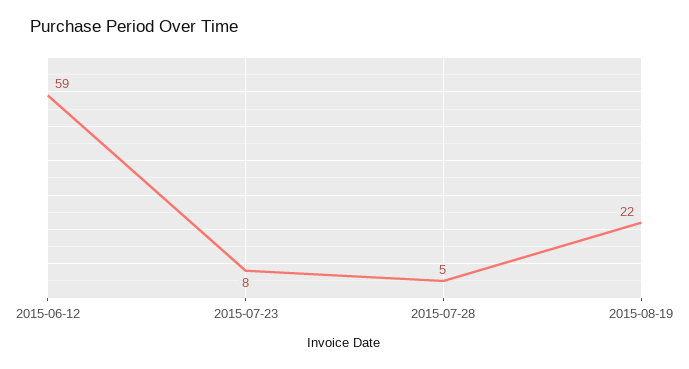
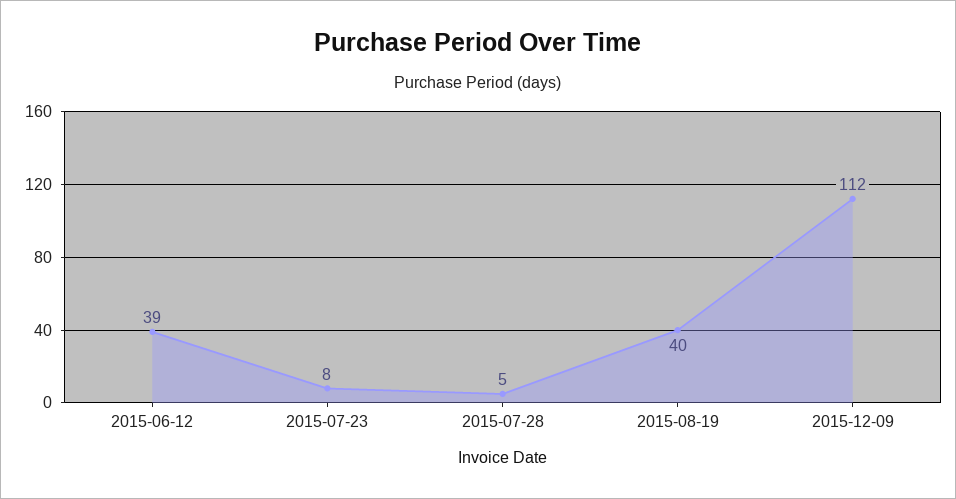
2015-06-12: 59 -> 39
2015-08-19: 22 -> 40
2015-12-09: none -> 112

